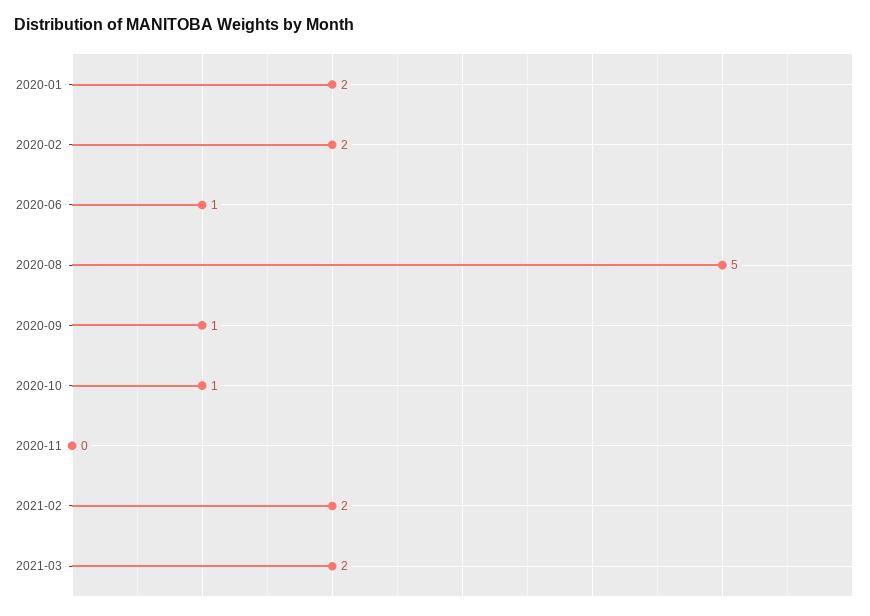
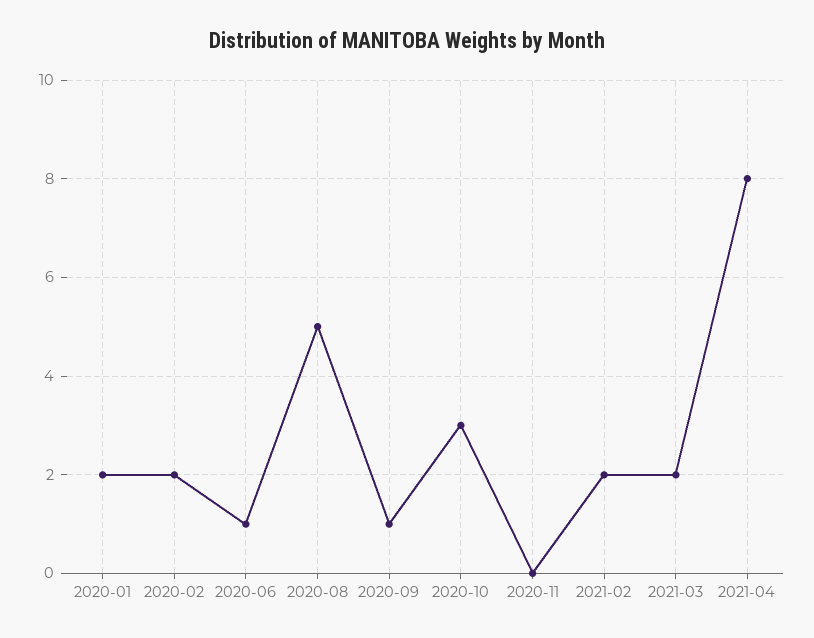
2020-10: 1 -> 3
2021-04: none -> 8

